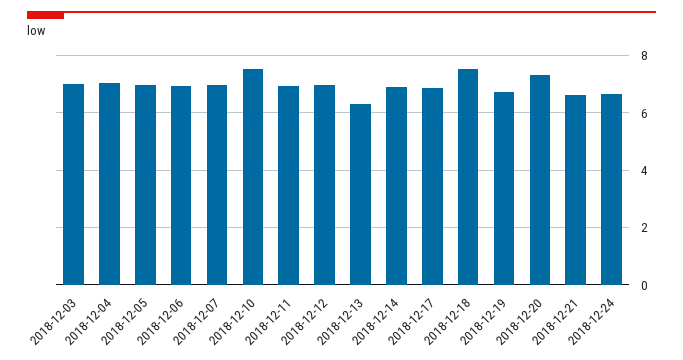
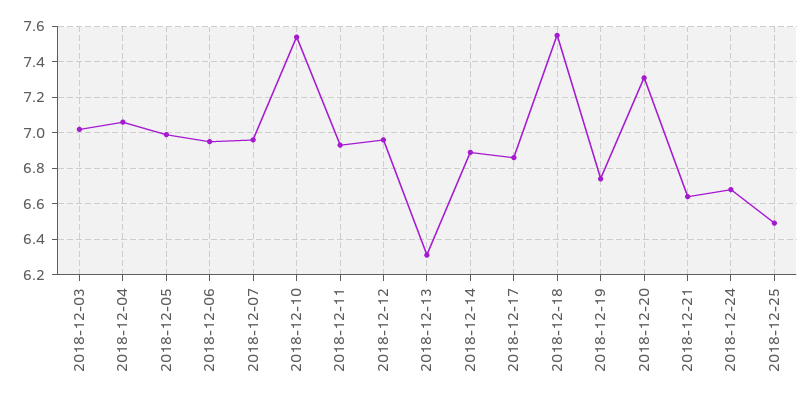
2018-12-25: none -> 6.5

